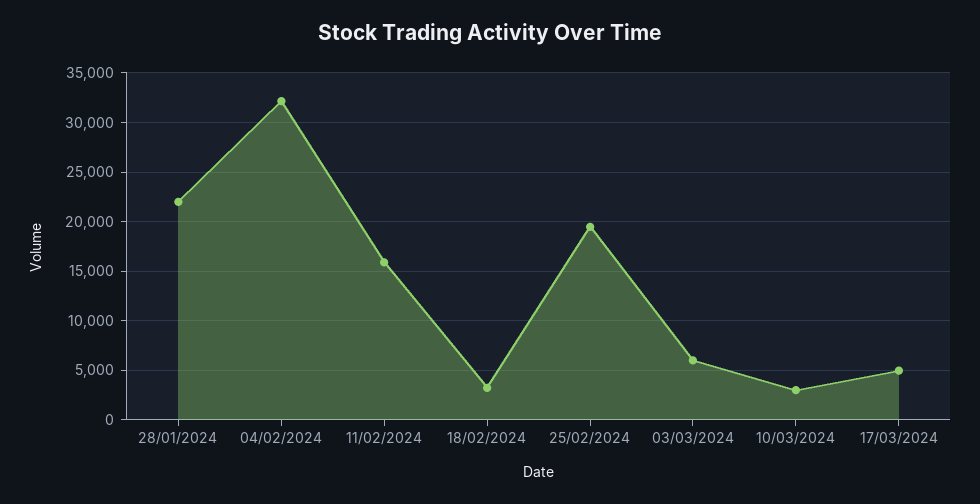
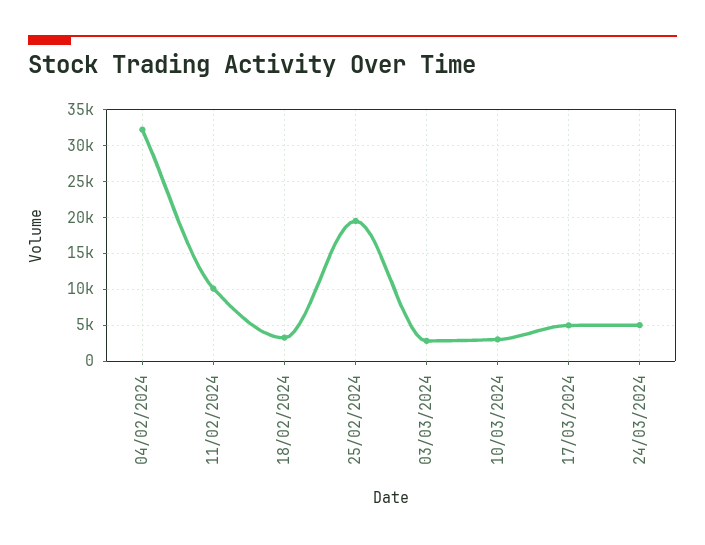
28/01/2024: 22000 -> none
11/02/2024: 16000 -> 10000
03/03/2024: 6000 -> 3000
24/03/2024: none -> 5000

